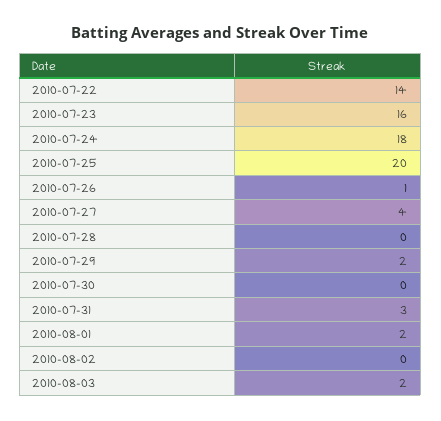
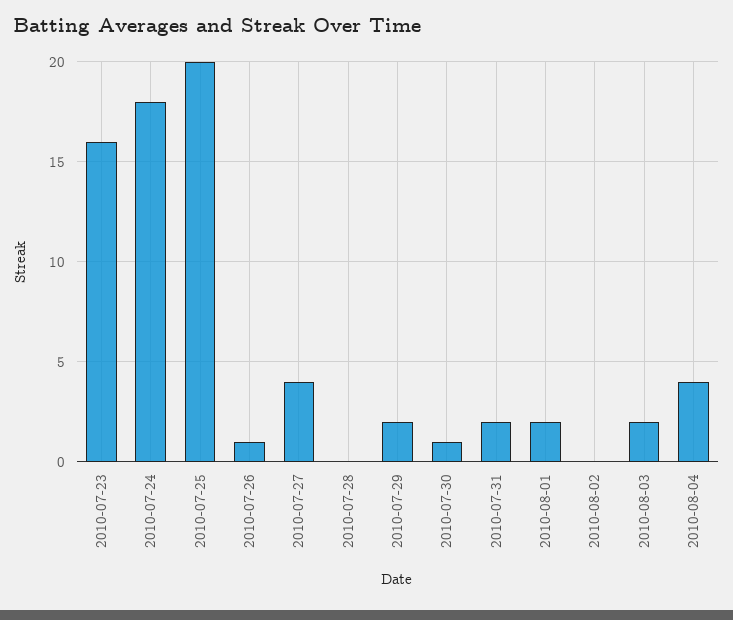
2010-07-22: 14 -> none
2010-07-30: 0 -> 1
2010-07-31: 3 -> 2
2010-08-04: none -> 4

